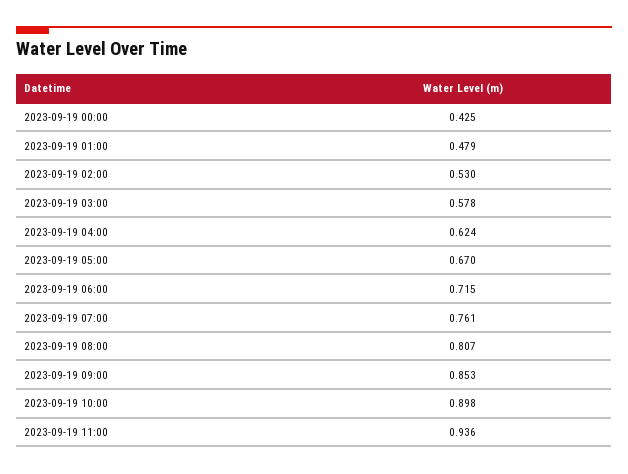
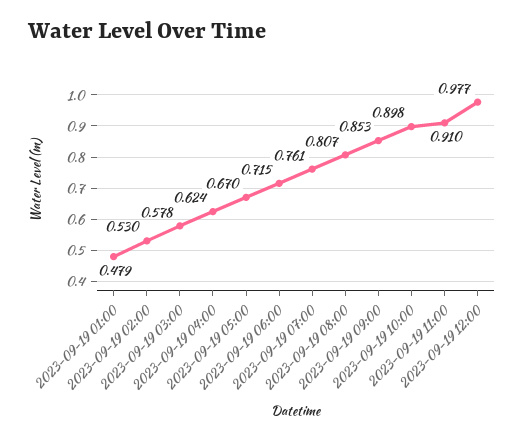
2023-09-19 00:00: 0.425 -> none
2023-09-19 11:00: 0.936 -> 0.91
2023-09-19 12:00: none -> 0.977

